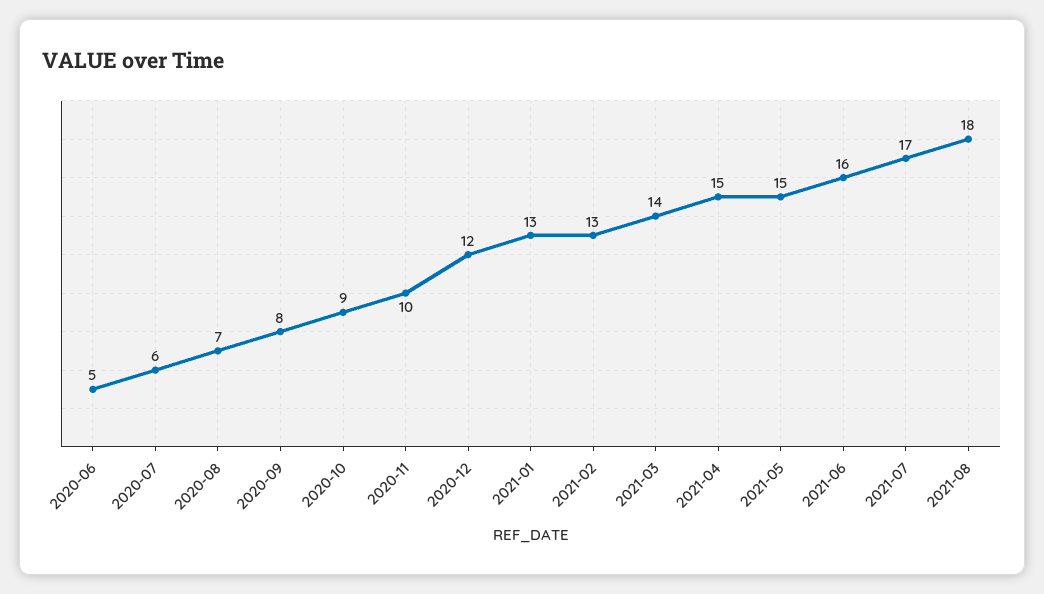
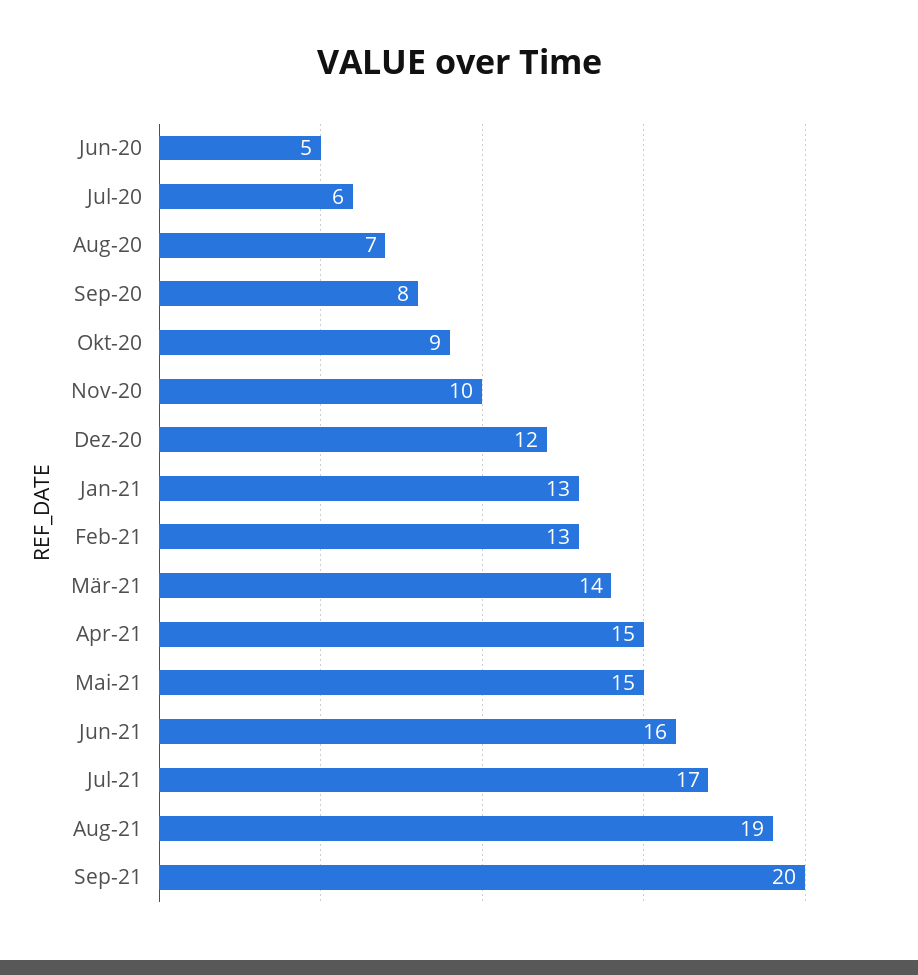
2021-08: 18 -> 19
Sep-21: none -> 20

